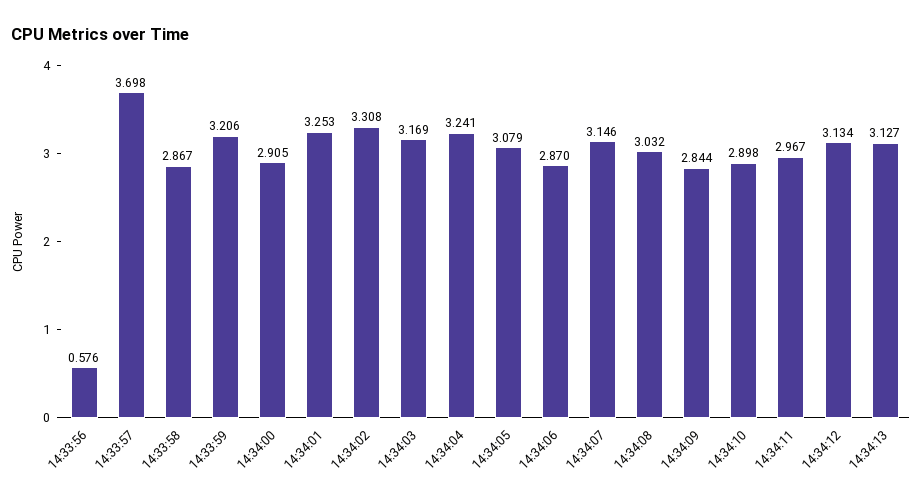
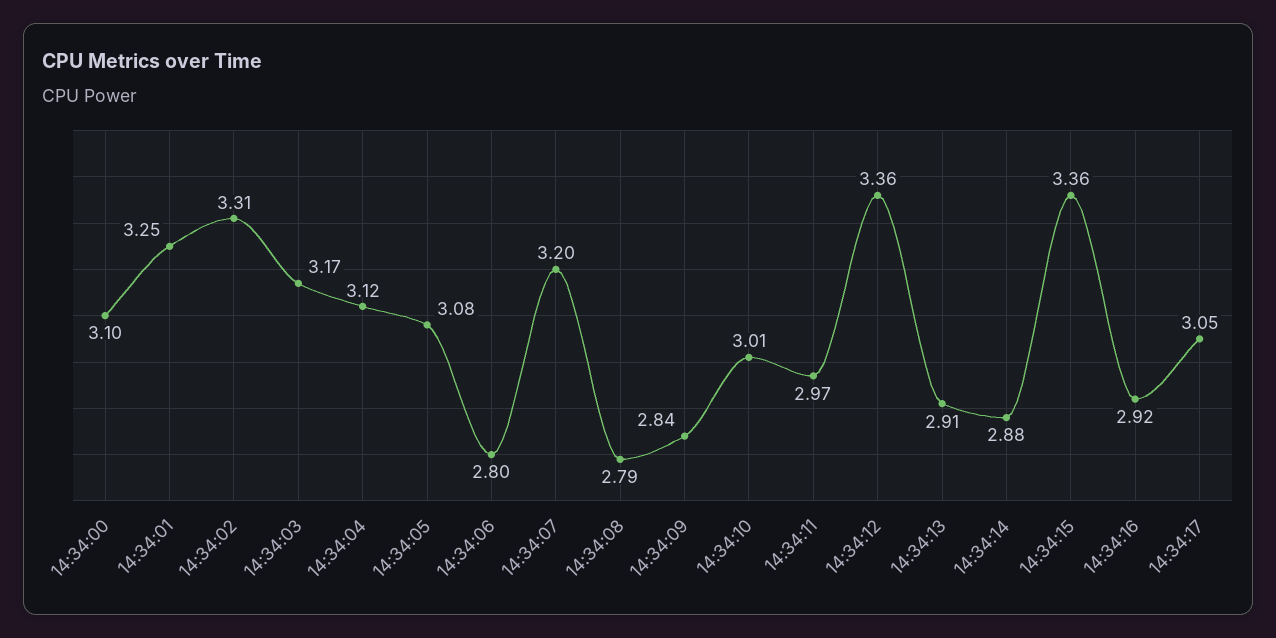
14:33:56: 0.576 -> none
14:33:57: 3.698 -> none
14:33:58: 2.867 -> none
14:33:59: 3.206 -> none
14:34:00: 2.905 -> 3.1
14:34:04: 3.241 -> 3.12
14:34:06: 2.87 -> 2.8
14:34:07: 3.146 -> 3.2
14:34:08: 3.032 -> 2.79
14:34:10: 2.898 -> 3.01
14:34:12: 3.134 -> 3.36
14:34:13: 3.127 -> 2.91
14:34:14: none -> 2.88
14:34:15: none -> 3.36
14:34:16: none -> 2.92
14:34:17: none -> 3.05

